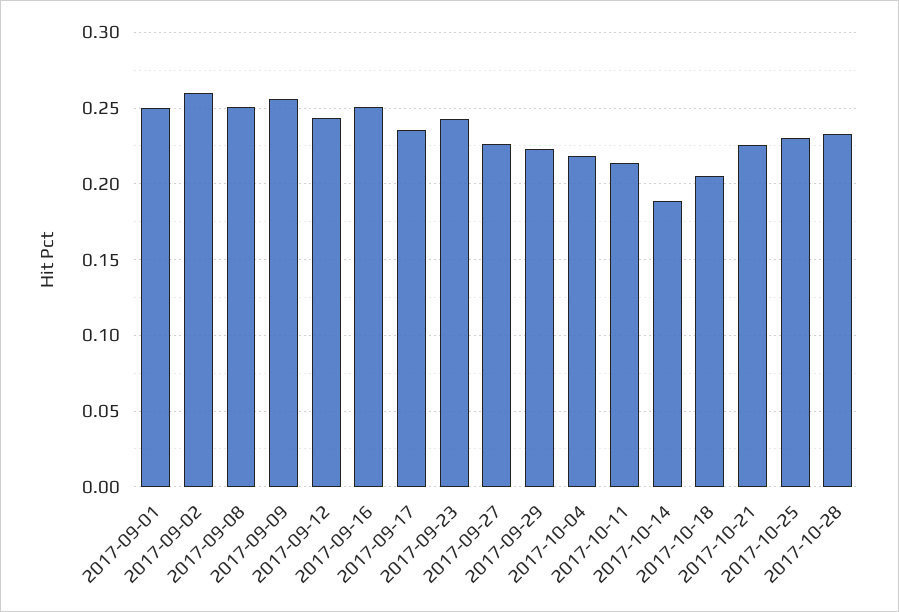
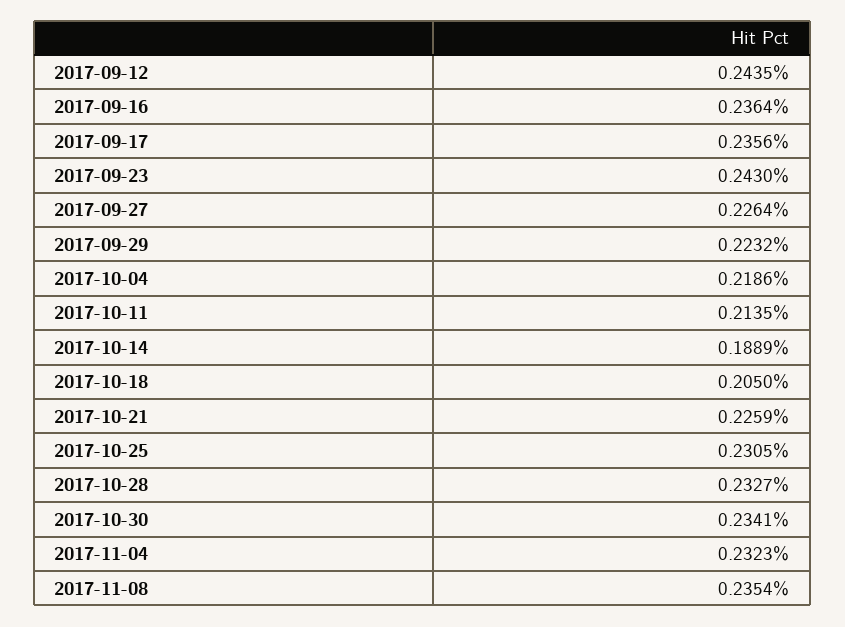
2017-09-01: 0.25 -> none
2017-09-02: 0.26 -> none
2017-09-08: 0.25 -> none
2017-09-09: 0.255 -> none
2017-09-16: 0.25 -> 0.2364
2017-10-30: none -> 0.2341
2017-11-04: none -> 0.2323
2017-11-08: none -> 0.2354

